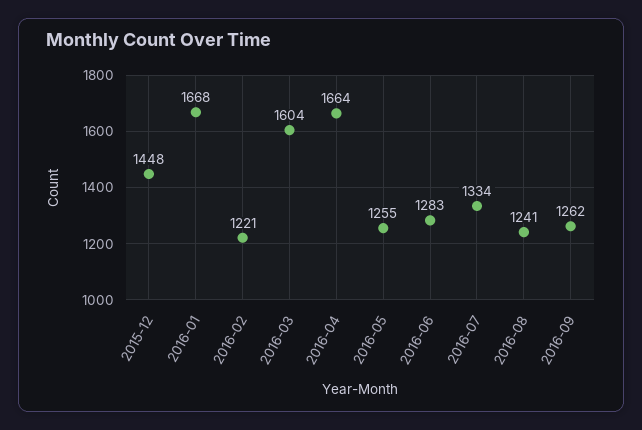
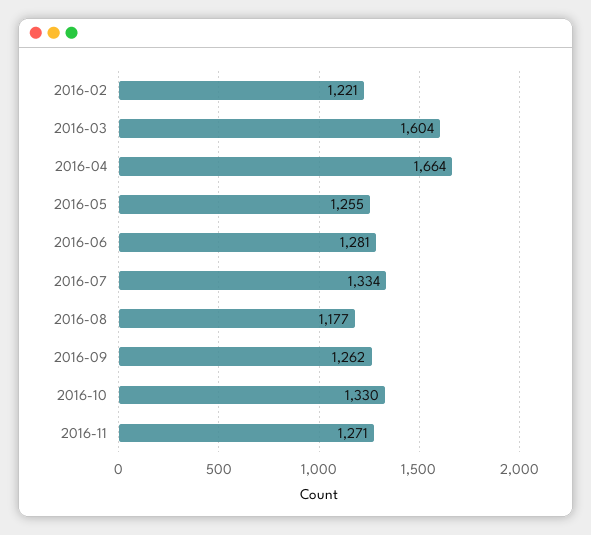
2015-12: 1448 -> none
2016-01: 1668 -> none
2016-06: 1283 -> 1281
2016-08: 1241 -> 1177
2016-10: none -> 1330
2016-11: none -> 1271

